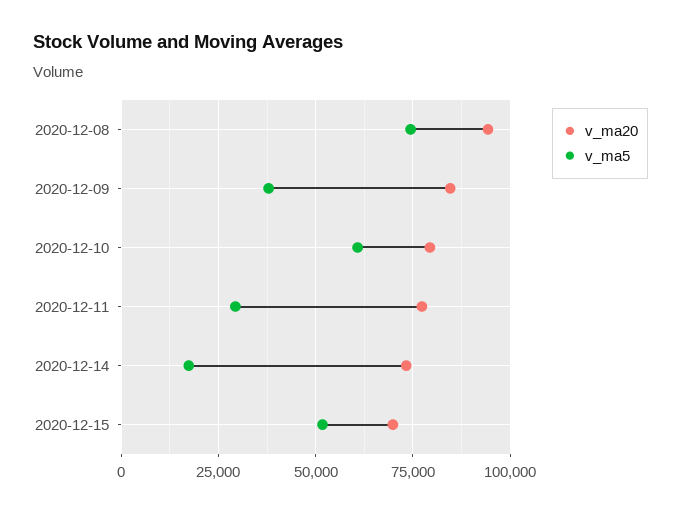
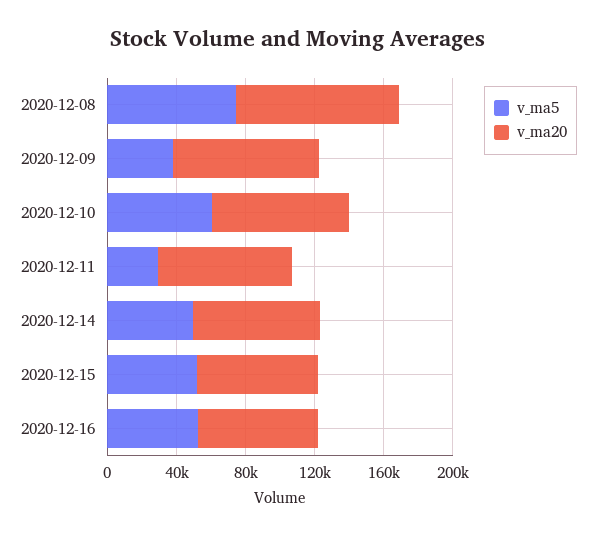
v_ma5, 2020-12-14: 17500 -> 50000
v_ma5, 2020-12-16: none -> 50000
v_ma20, 2020-12-16: none -> 70000

